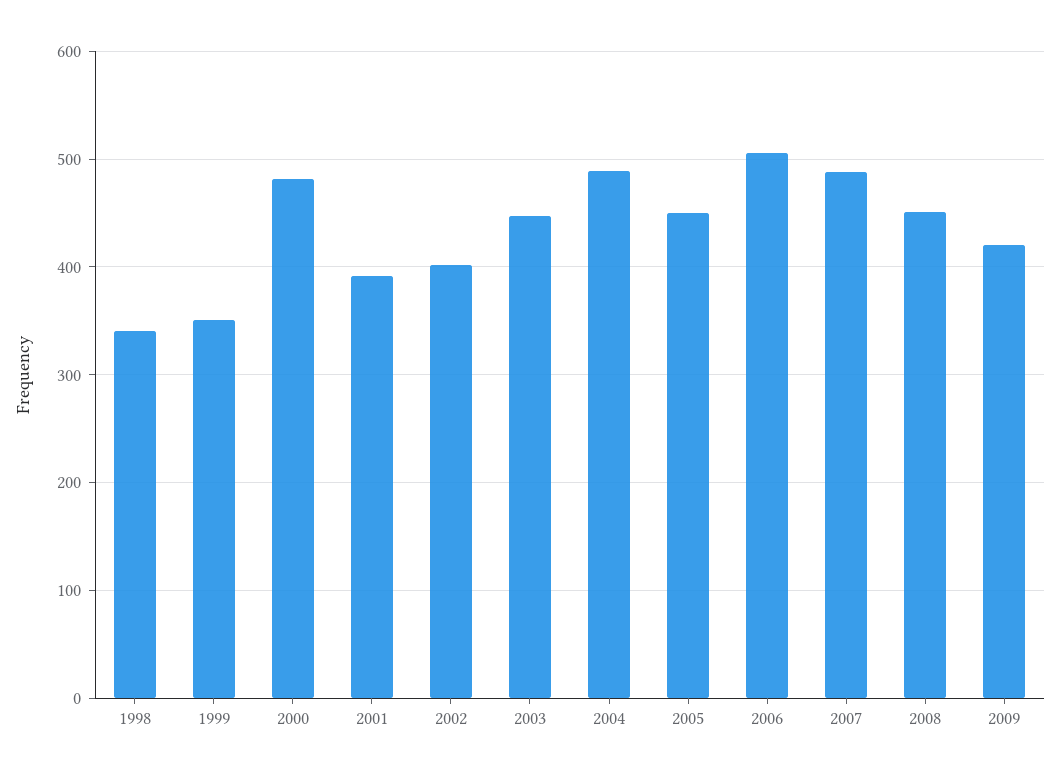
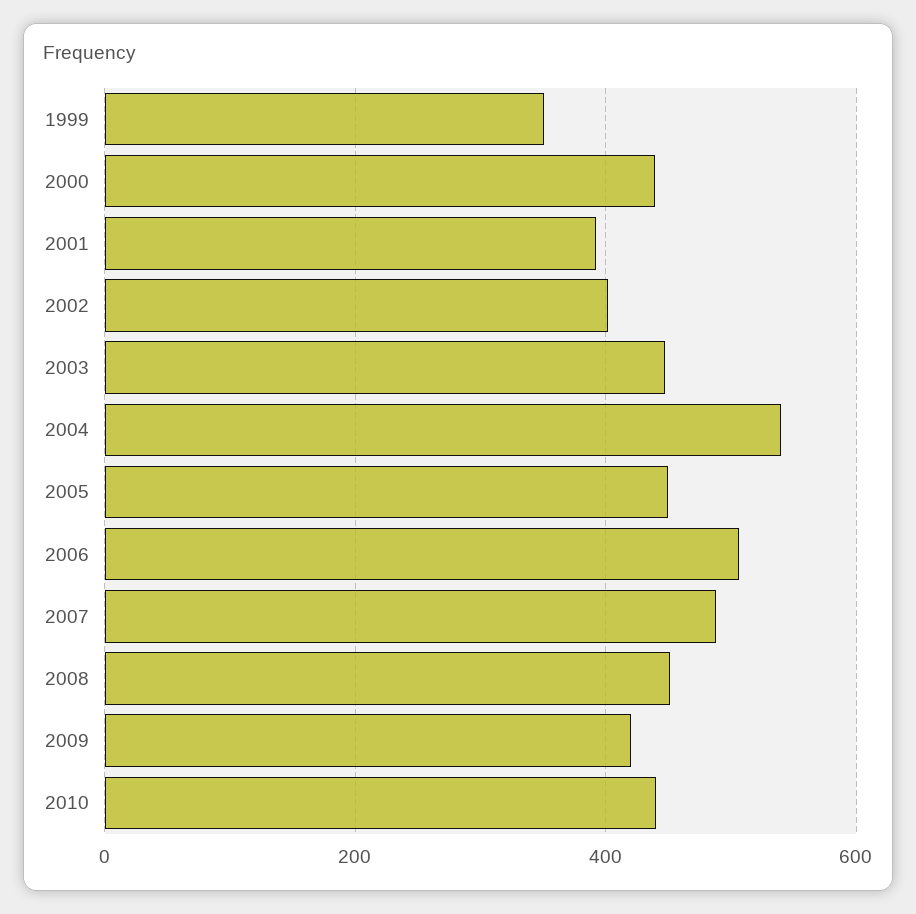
1998: 340 -> none
2000: 480 -> 440
2004: 490 -> 540
2010: none -> 440

